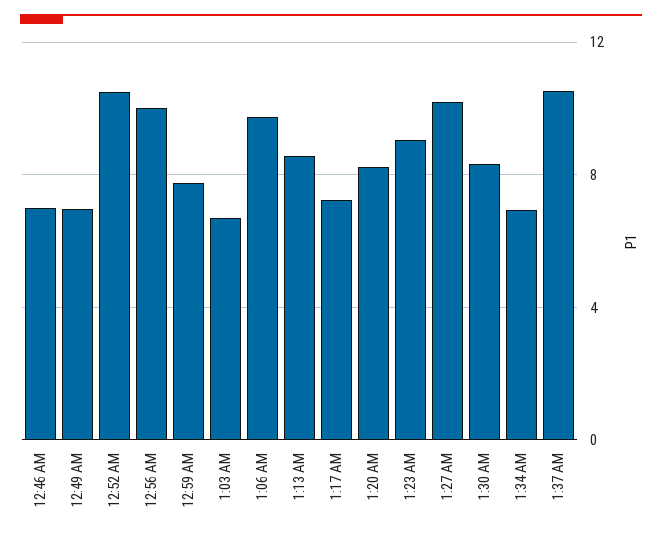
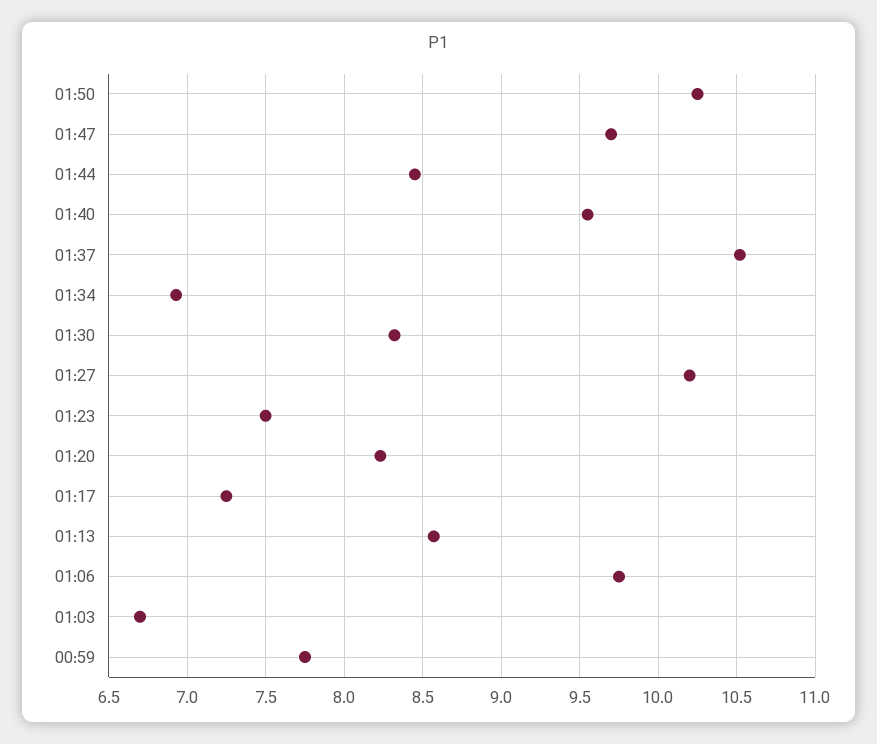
12:46 AM: 7 -> none
12:49 AM: 7 -> none
12:52 AM: 10.5 -> none
12:56 AM: 10 -> none
1:23 AM: 9 -> 7.5
01:50: none -> 10.25
01:47: none -> 9.7
01:44: none -> 8.45
01:40: none -> 9.55

